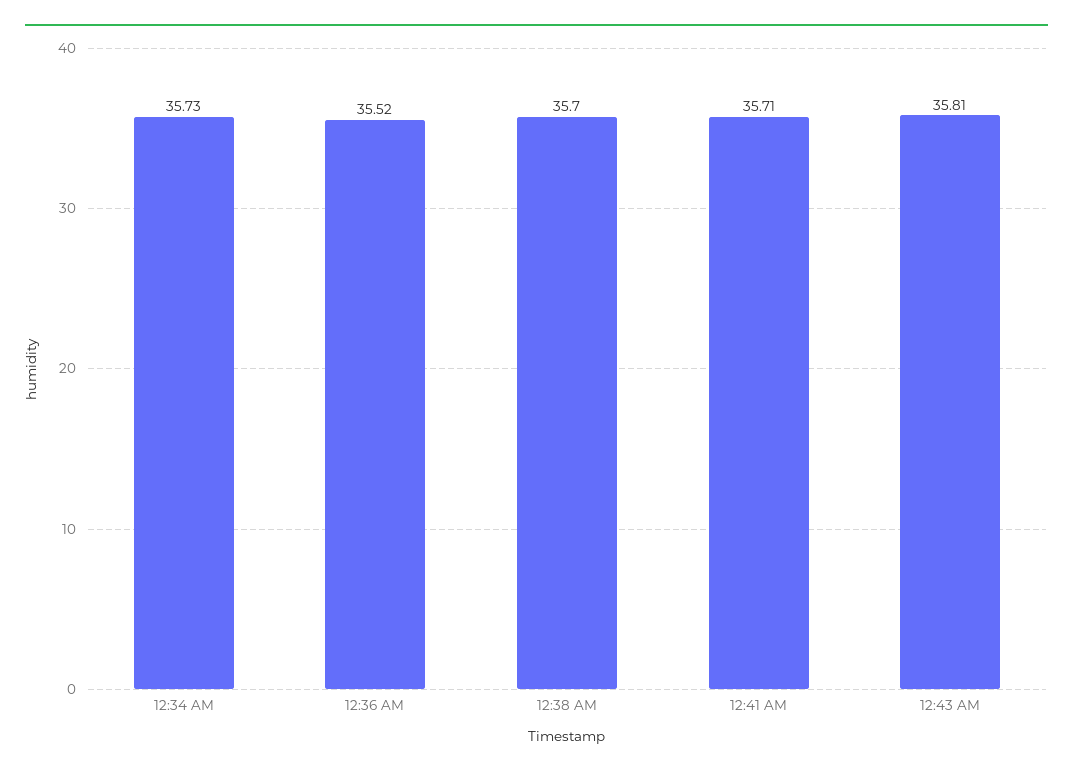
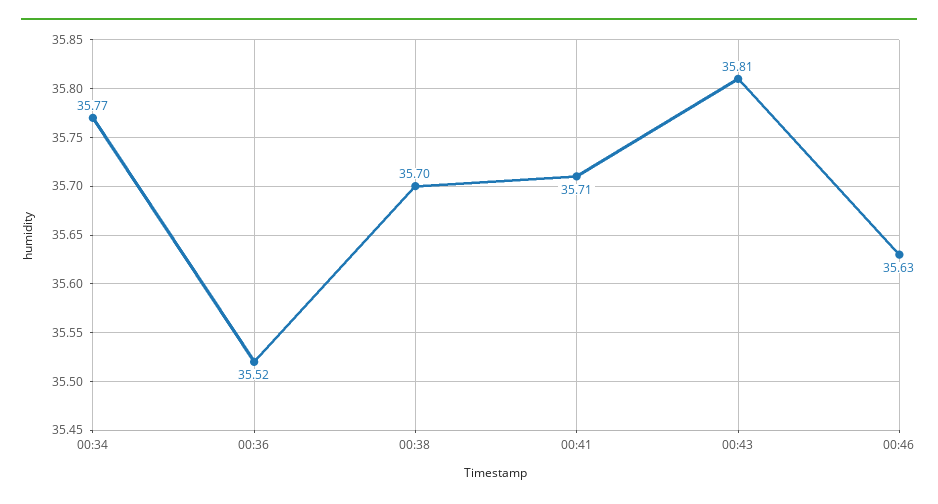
12:34 AM: 35.73 -> 35.77
00:46: none -> 35.63

